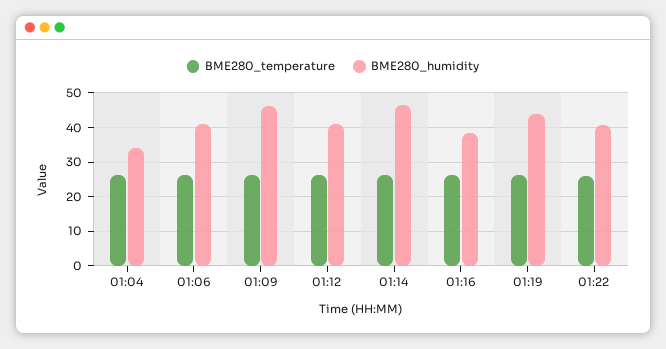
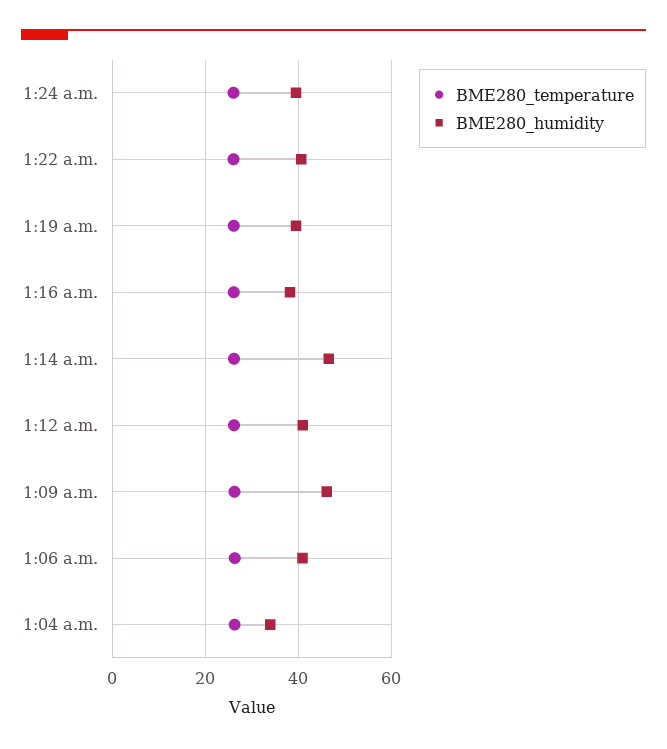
BME280_humidity, 01:19: 44 -> 40
BME280_temperature, 1:24 a.m.: none -> 26
BME280_humidity, 1:24 a.m.: none -> 40

